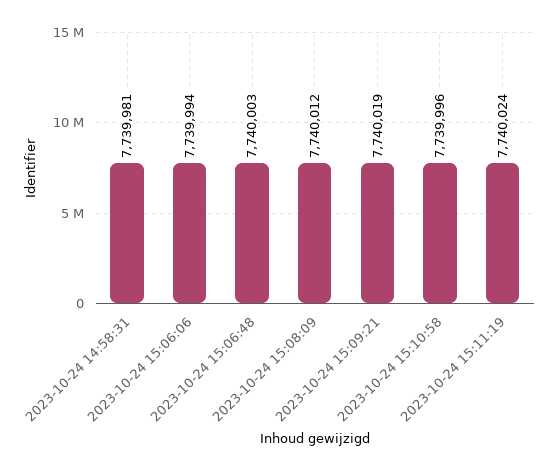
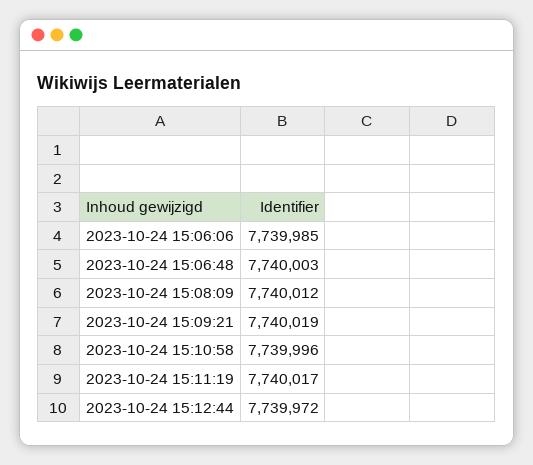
2023-10-24 14:58:31: 7739981 -> none
2023-10-24 15:06:06: 7739994 -> 7739985
2023-10-24 15:11:19: 7740024 -> 7740017
2023-10-24 15:12:44: none -> 7739972

